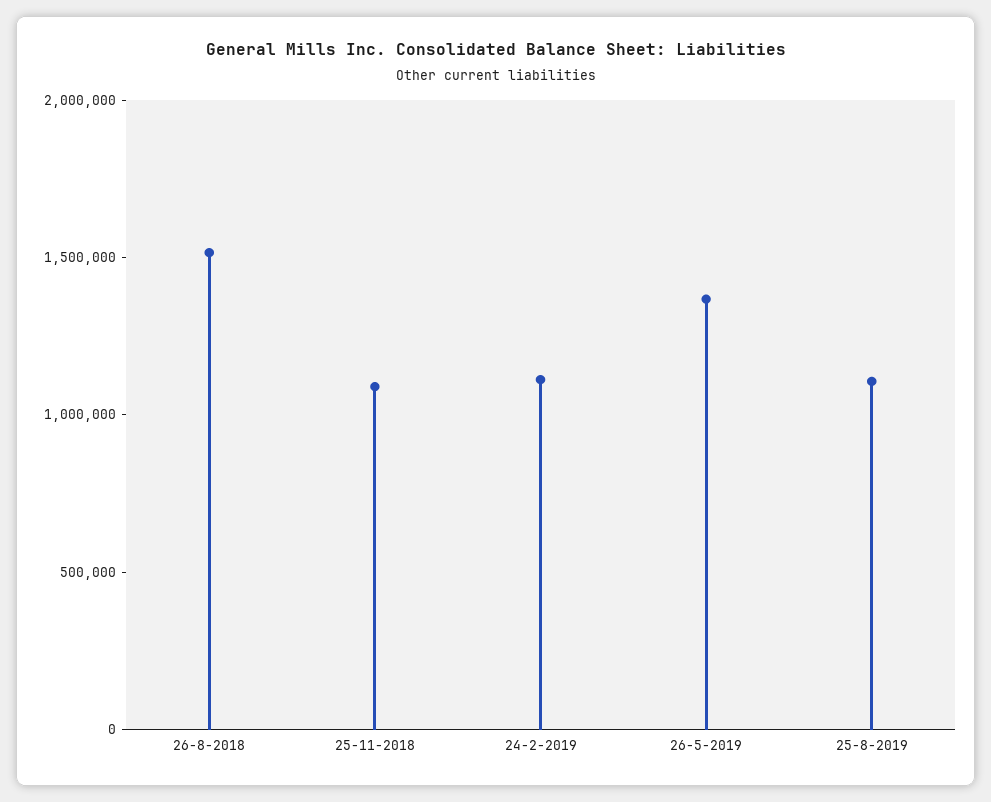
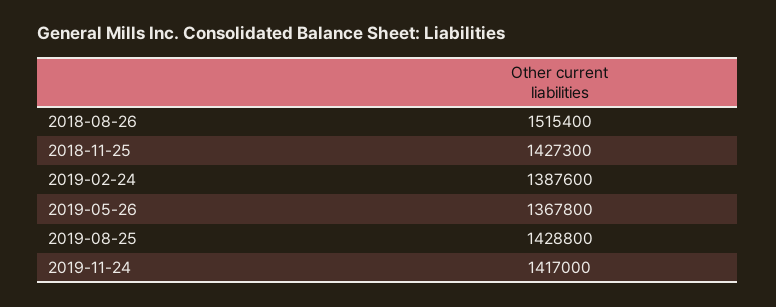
25-11-2018: 1100000 -> 1427300
24-2-2019: 1100000 -> 1387600
25-8-2019: 1100000 -> 1428800
2019-11-24: none -> 1417000

